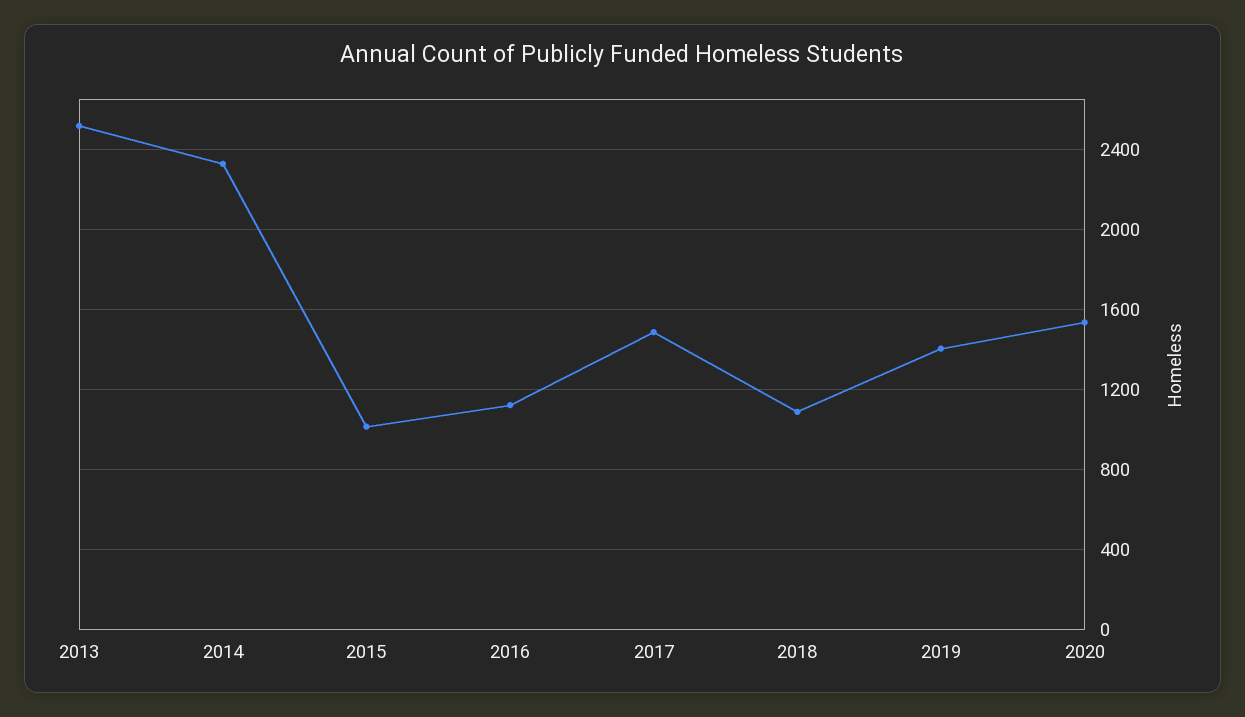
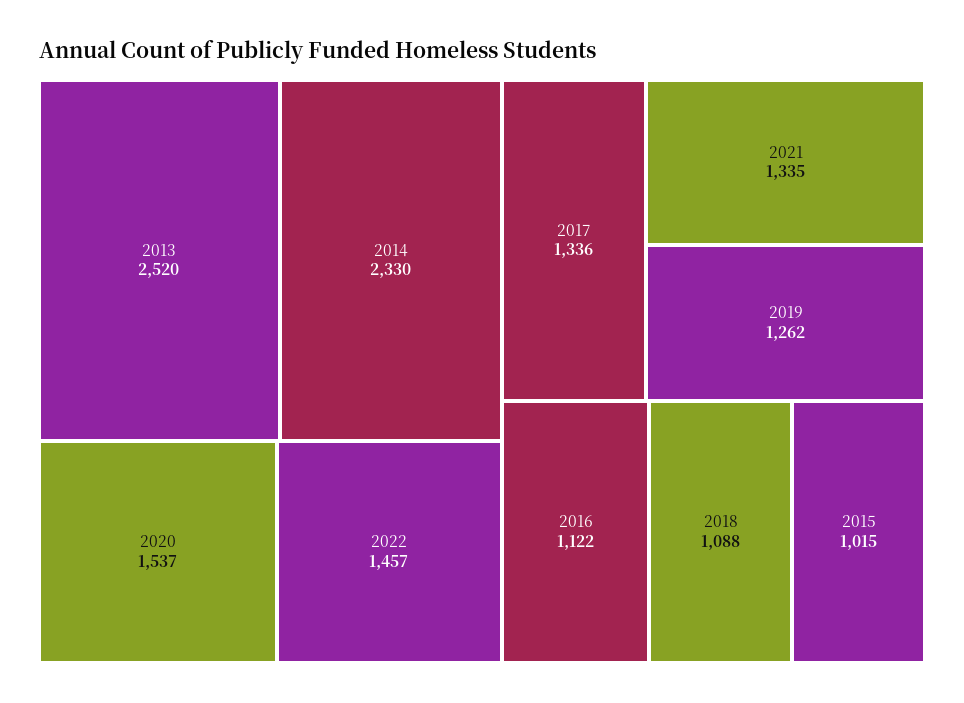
2017: 1500 -> 1336
2019: 1400 -> 1262
2022: none -> 1457
2021: none -> 1335

